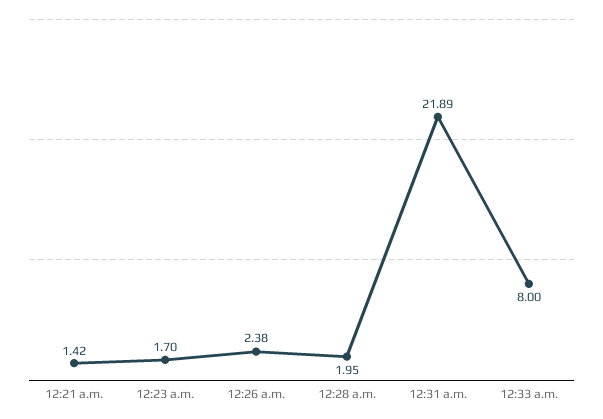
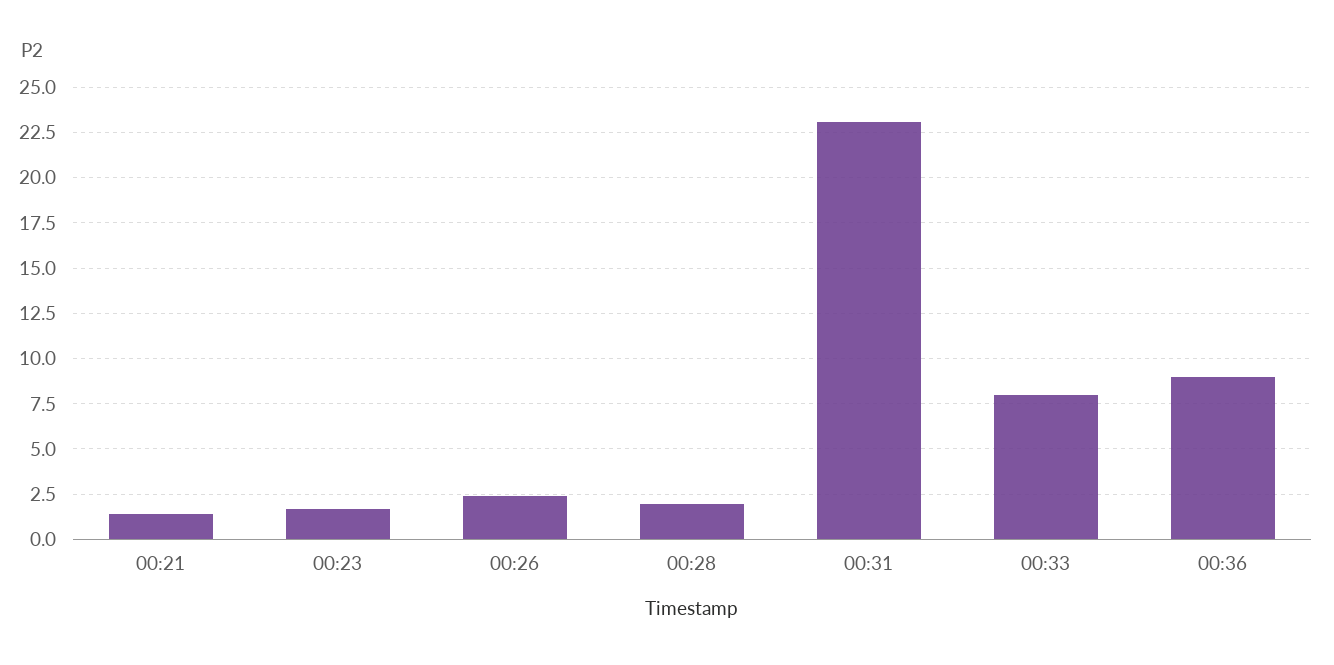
12:31 a.m.: 21.89 -> 23
00:36: none -> 9

